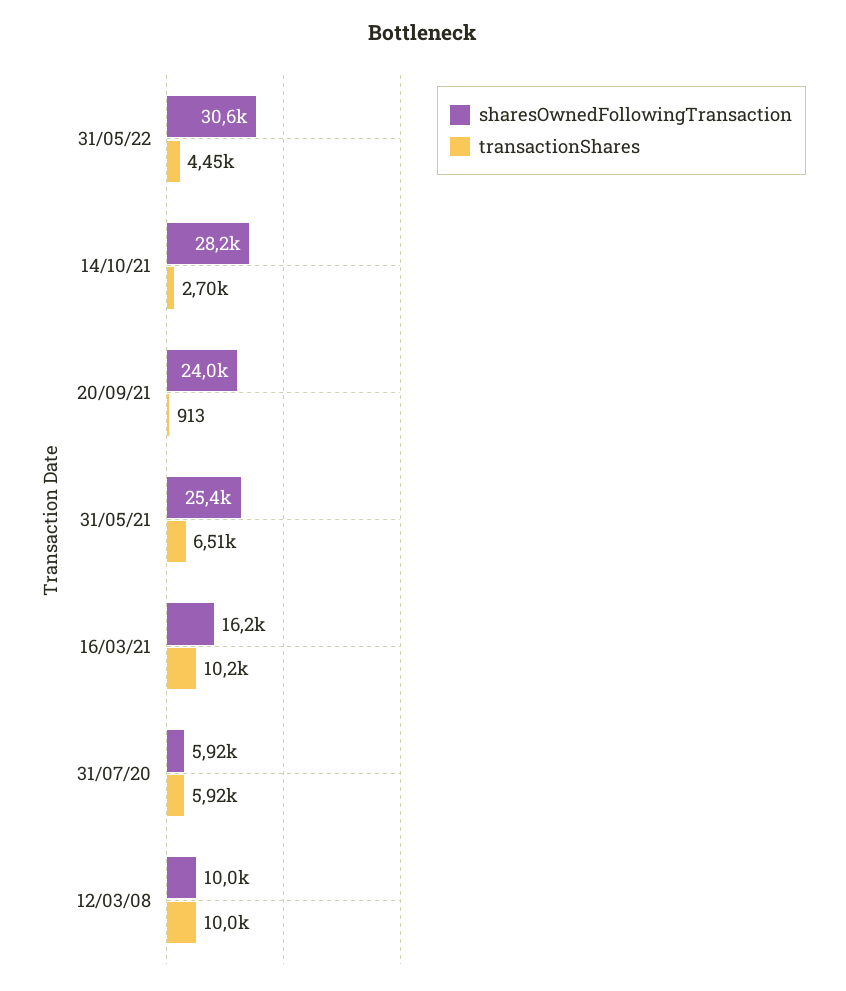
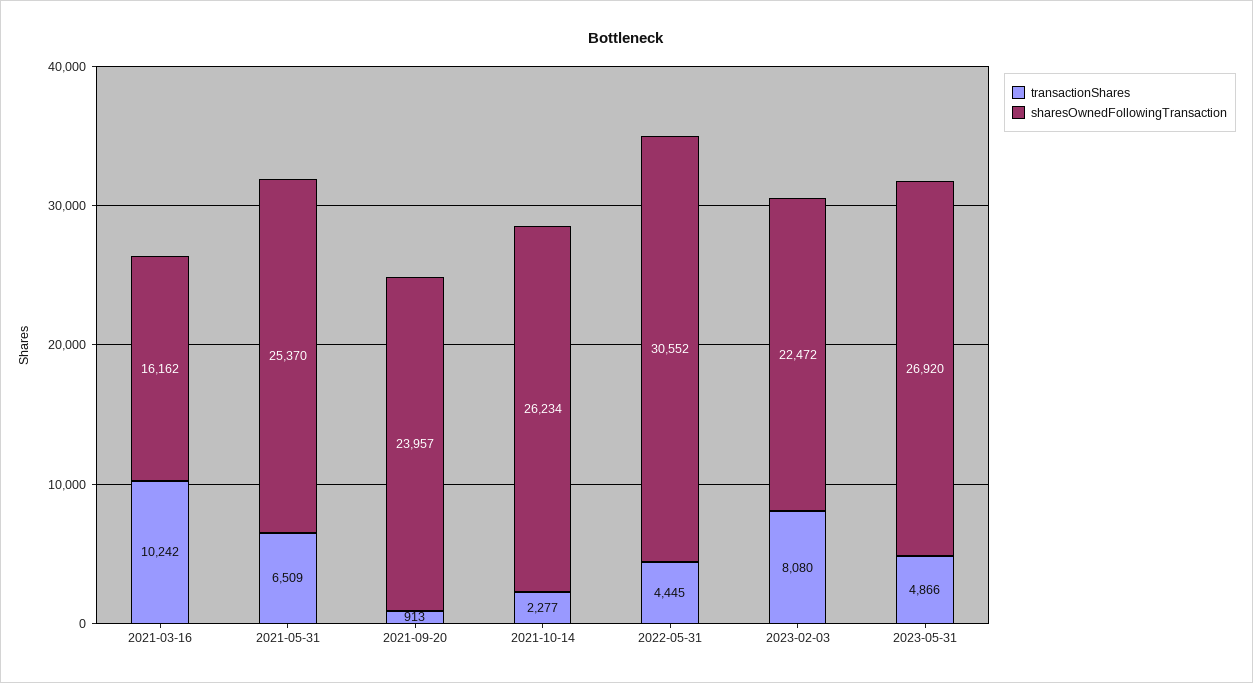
sharesOwnedFollowingTransaction, 14/10/21: 28200 -> 26234
transactionShares, 14/10/21: 2700 -> 2277
sharesOwnedFollowingTransaction, 31/07/20: 5920 -> none
transactionShares, 31/07/20: 5920 -> none
sharesOwnedFollowingTransaction, 12/03/08: 10000 -> none
transactionShares, 12/03/08: 10000 -> none
transactionShares, 2023-02-03: none -> 8080
sharesOwnedFollowingTransaction, 2023-02-03: none -> 22472
transactionShares, 2023-05-31: none -> 4866
sharesOwnedFollowingTransaction, 2023-05-31: none -> 26920

